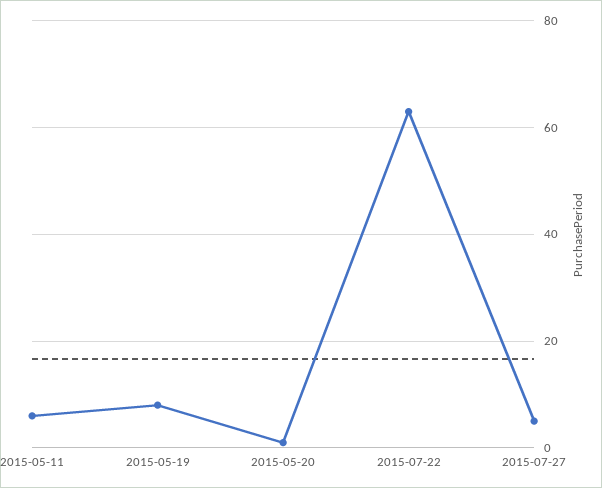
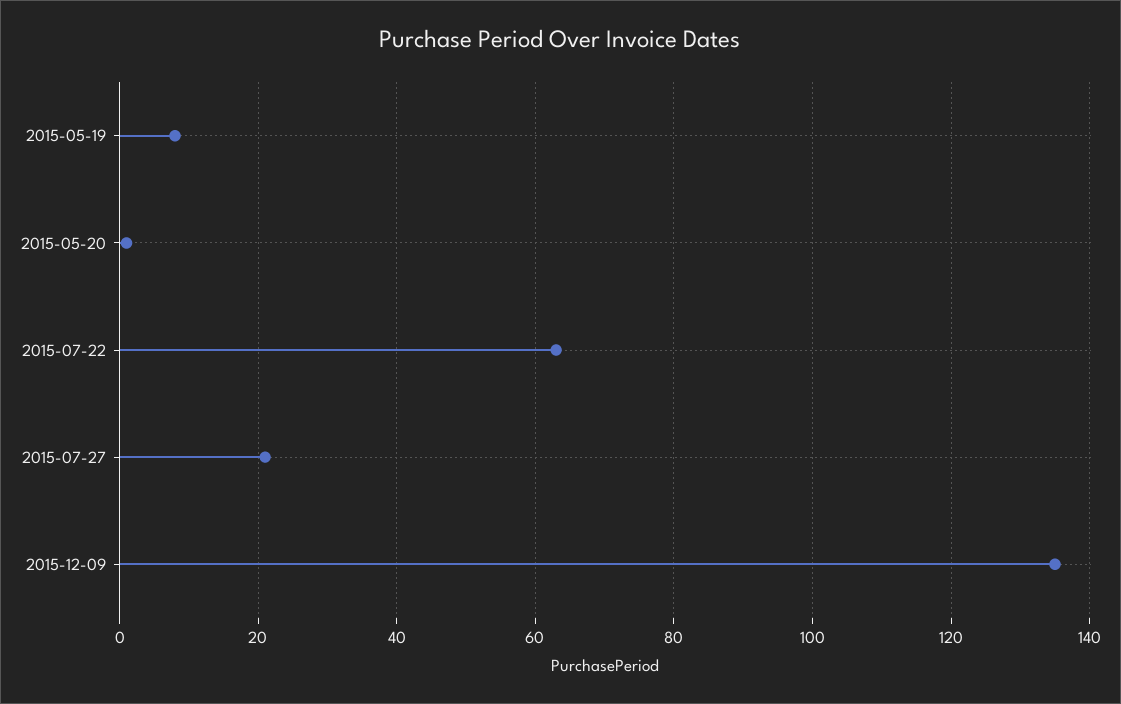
2015-05-11: 5 -> none
2015-07-27: 5 -> 20
2015-12-09: none -> 135

